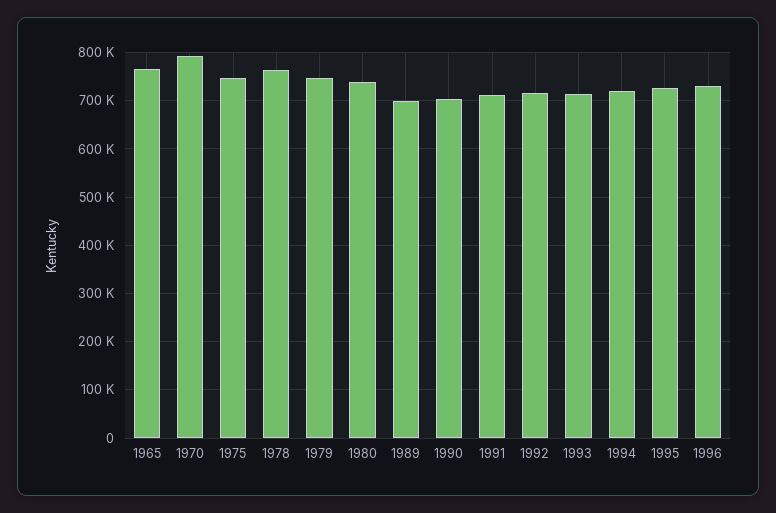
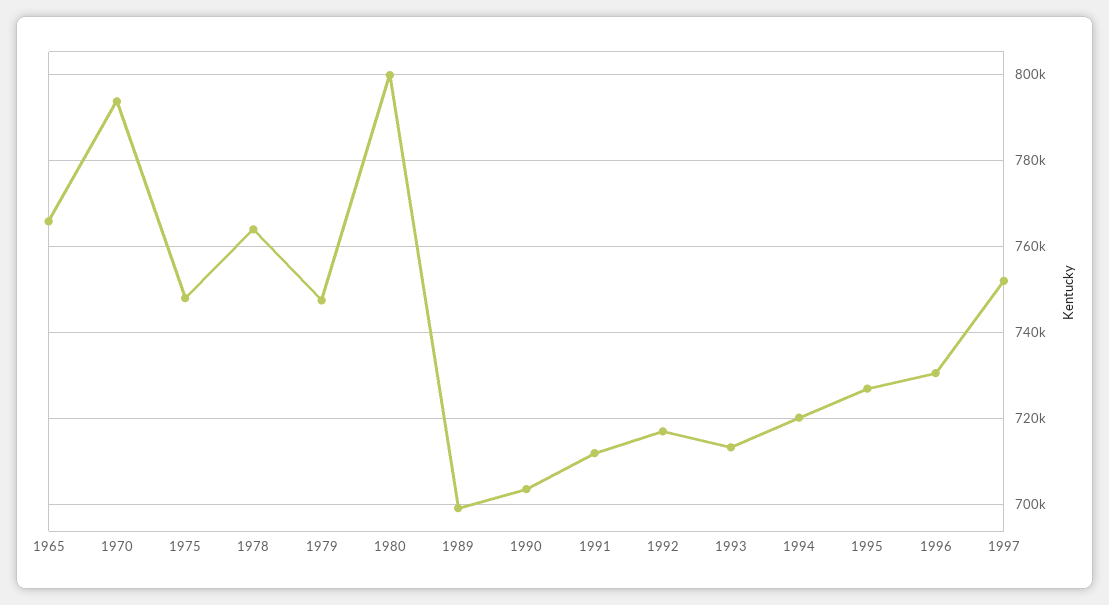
1980: 740000 -> 800000
1997: none -> 752000

